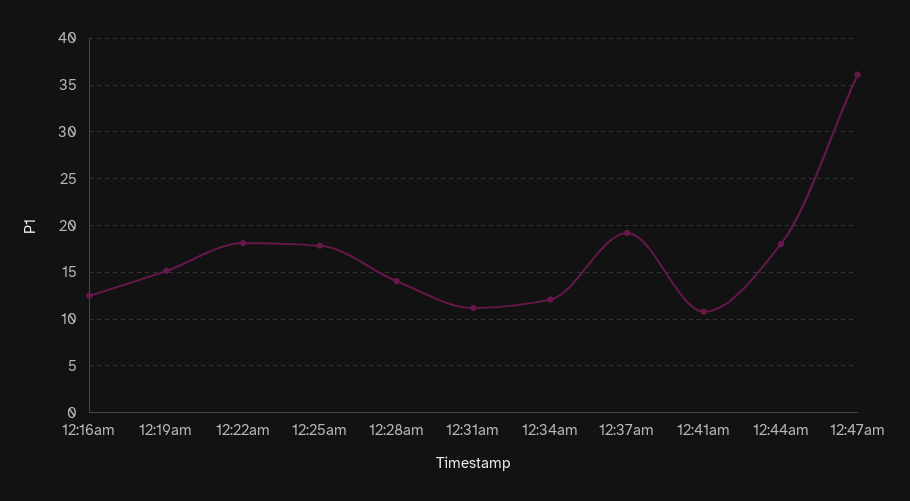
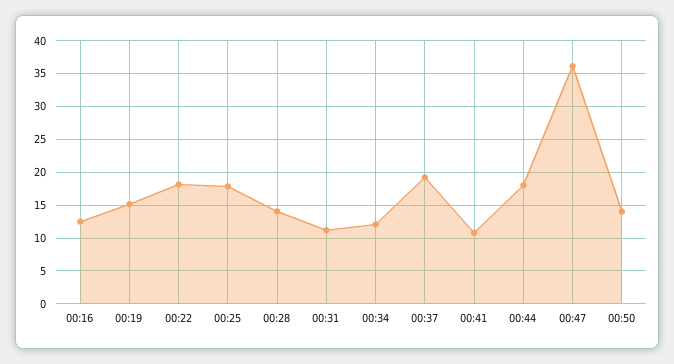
00:50: none -> 14

